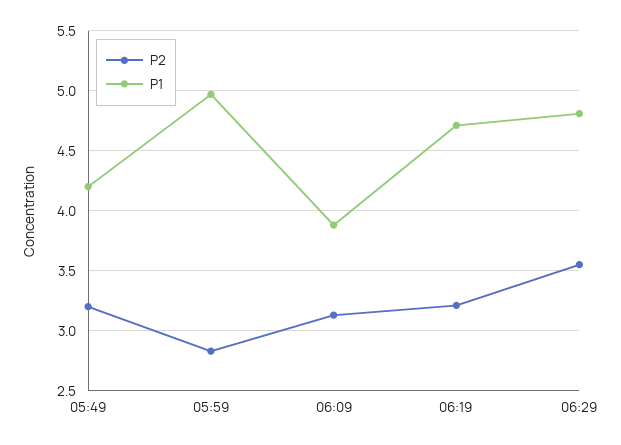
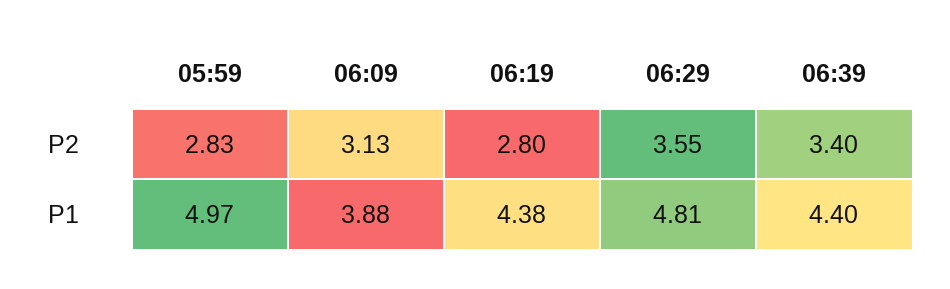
P2, 05:49: 3.2 -> none
P1, 05:49: 4.2 -> none
P2, 06:19: 3.2 -> 2.8
P1, 06:19: 4.7 -> 4.38
P2, 06:39: none -> 3.4
P1, 06:39: none -> 4.4

